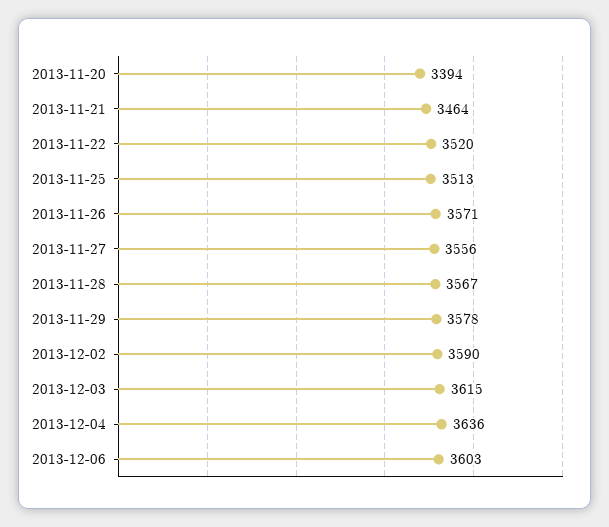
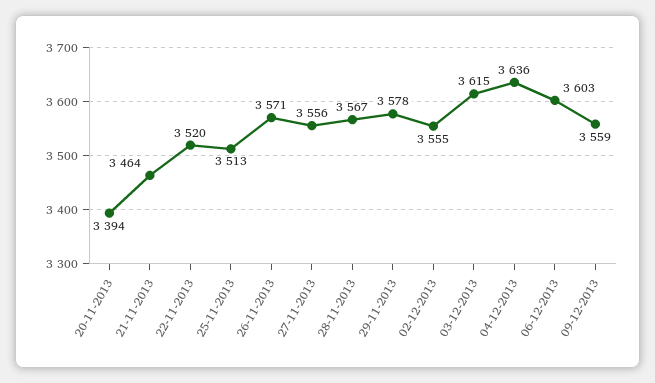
2013-12-02: 3590 -> 3555
09-12-2013: none -> 3559

